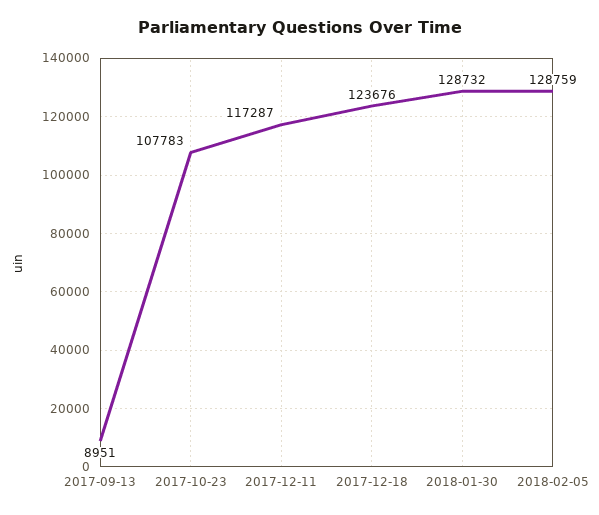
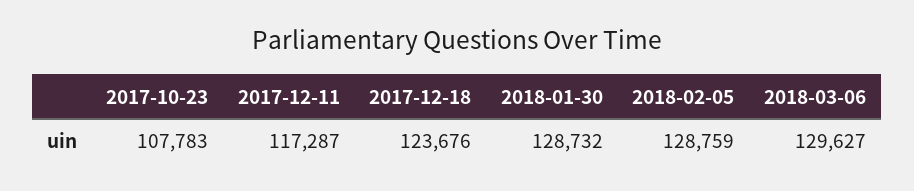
2017-09-13: 8951 -> none
2018-03-06: none -> 129627

